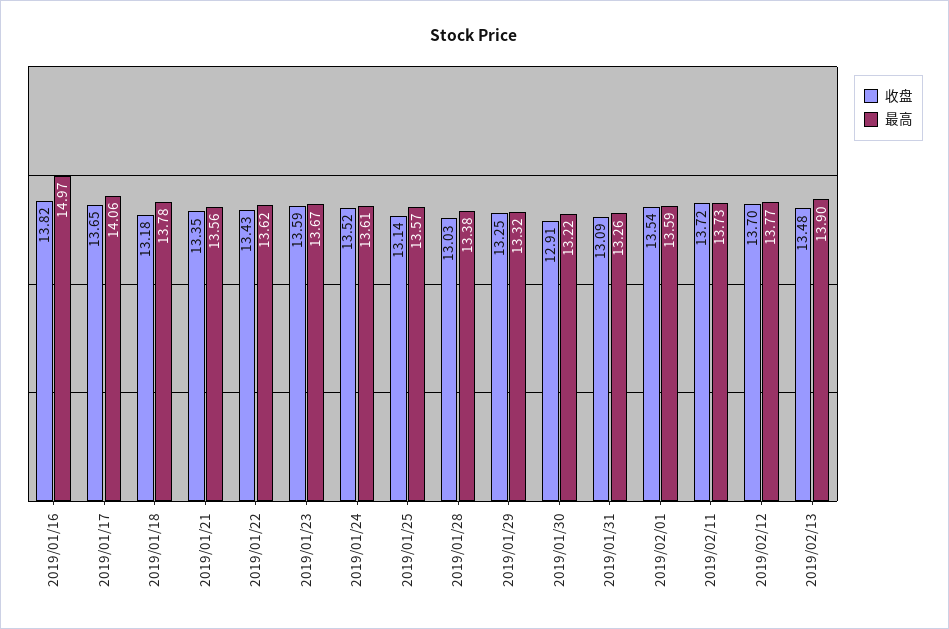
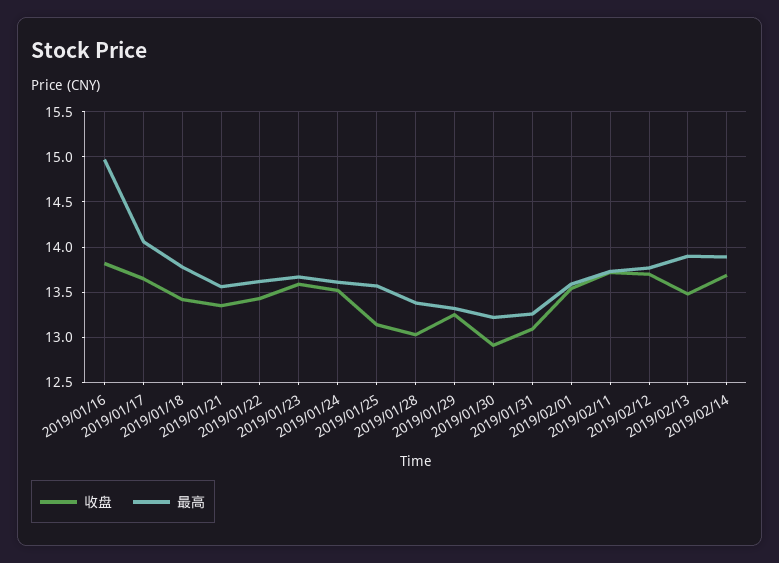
收盘, 2019/01/18: 13.18 -> 13.4
收盘, 2019/02/14: none -> 13.7
最高, 2019/02/14: none -> 13.9

